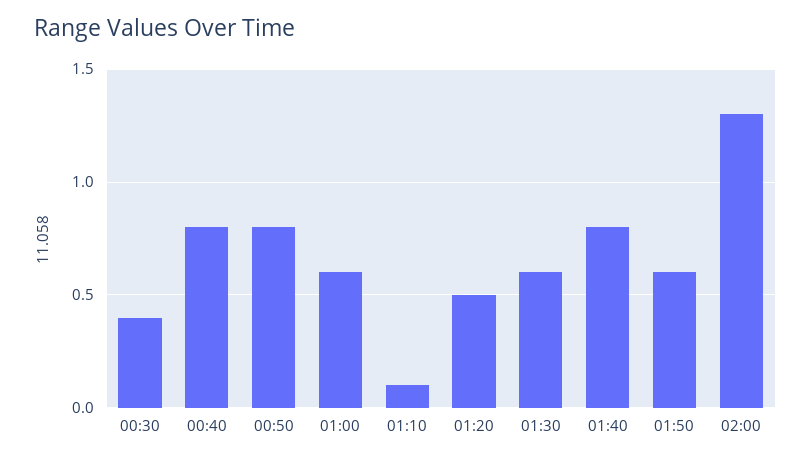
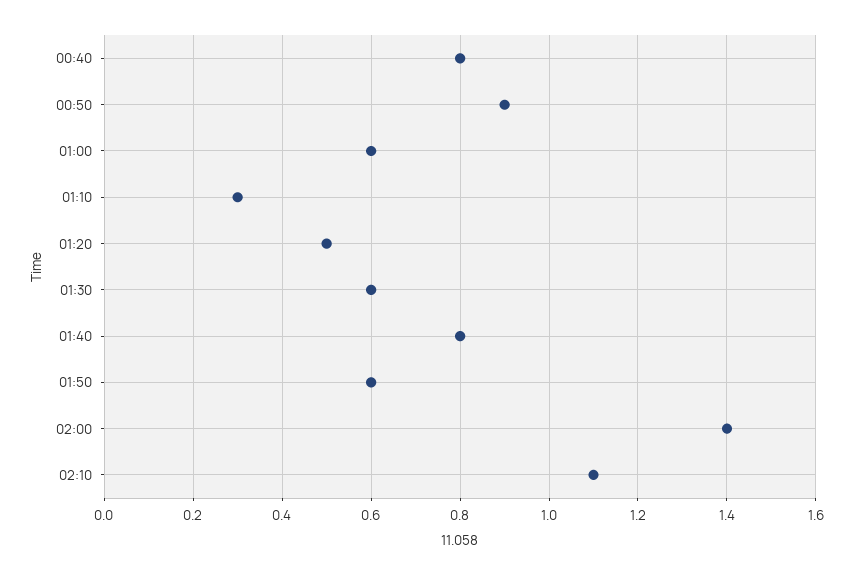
00:30: 0.4 -> none
00:50: 0.8 -> 0.9
01:10: 0.1 -> 0.3
02:00: 1.3 -> 1.4
02:10: none -> 1.1

